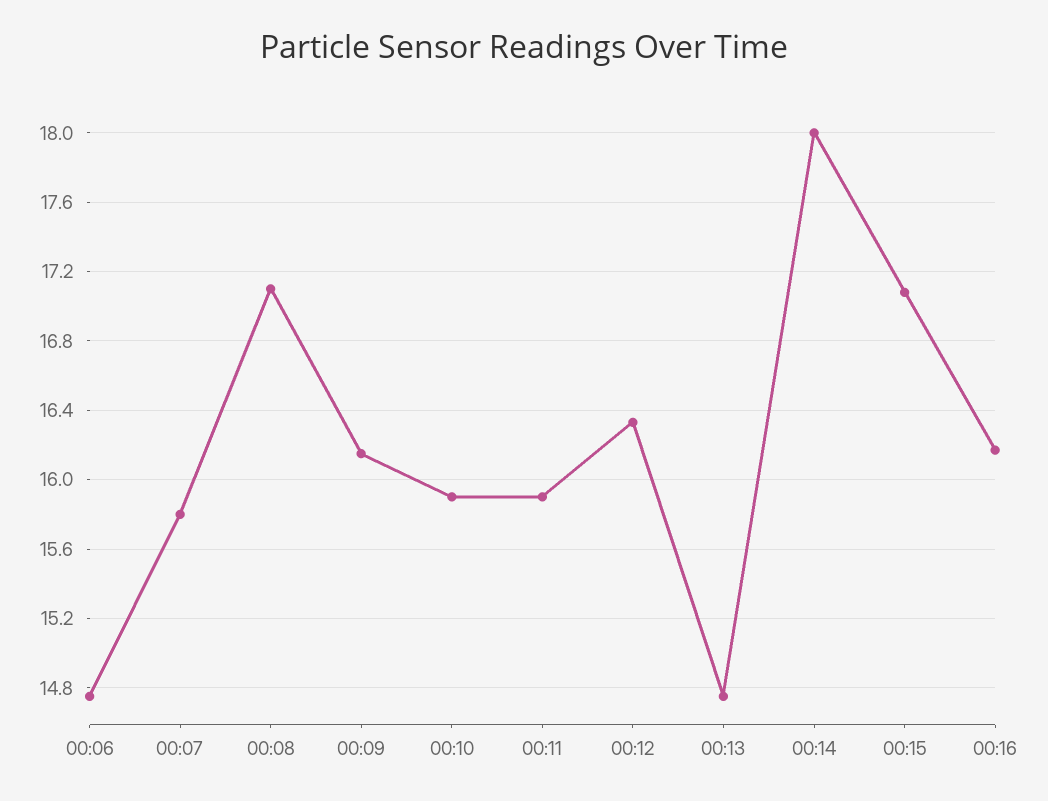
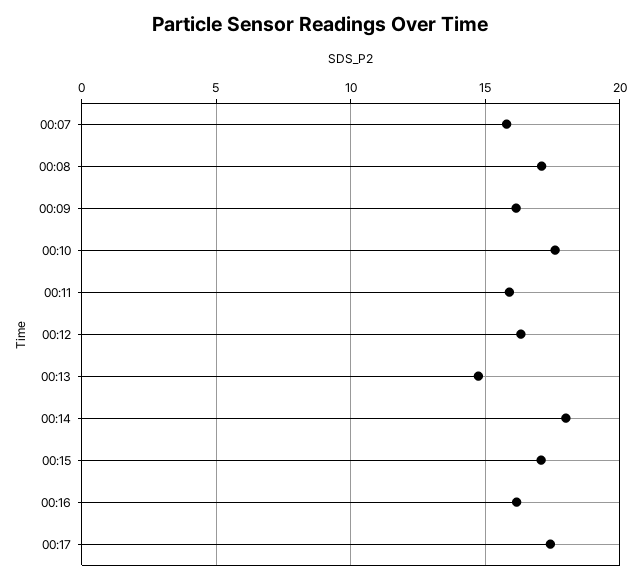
00:06: 14.75 -> none
00:10: 15.9 -> 17.5
00:17: none -> 17.5

